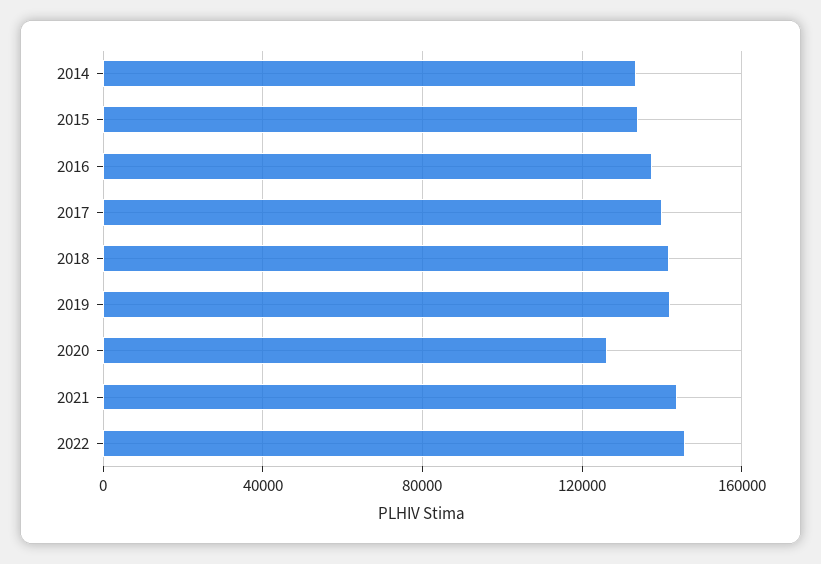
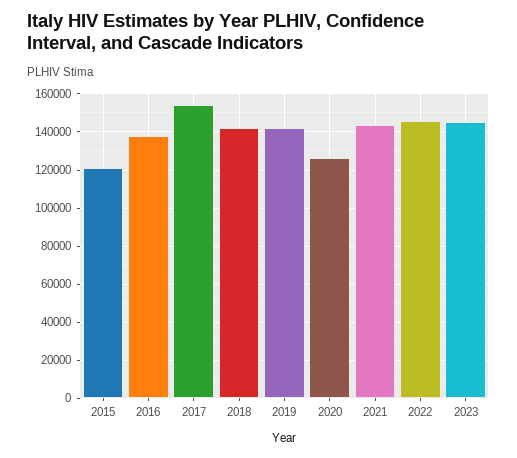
2014: 135000 -> none
2015: 135000 -> 120000
2017: 140000 -> 155000
2023: none -> 145000

